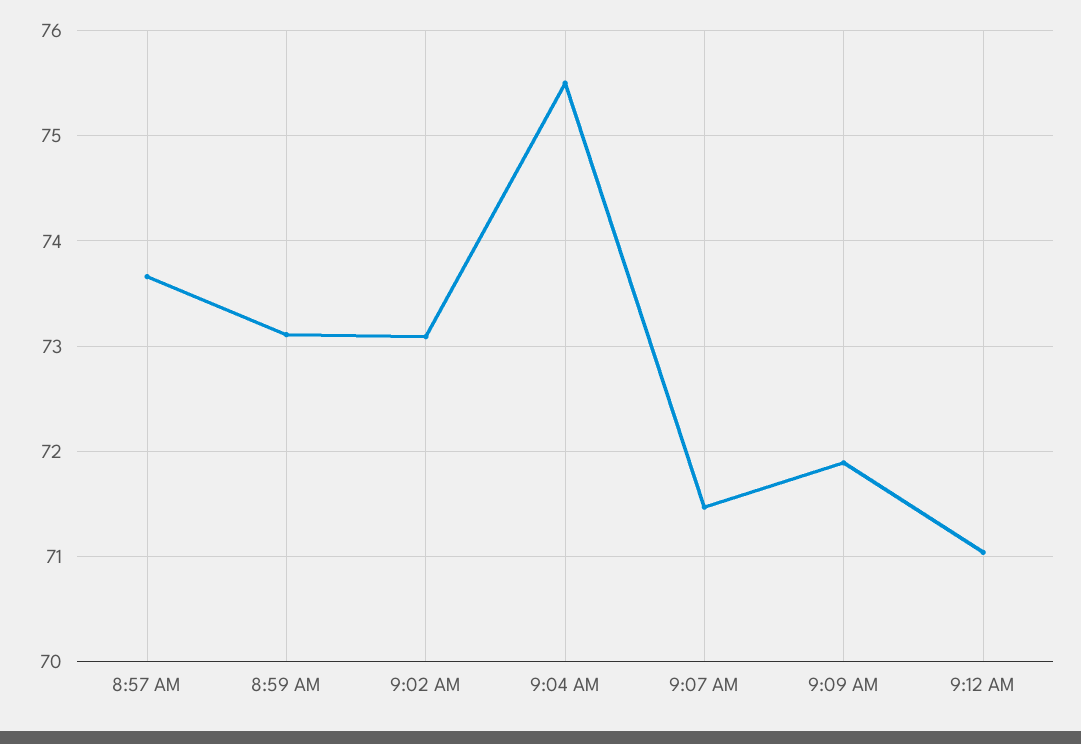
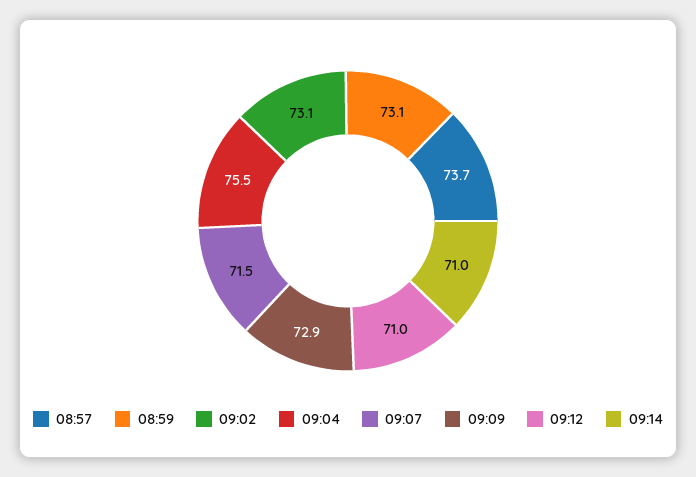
9:09 AM: 71.9 -> 72.9
09:14: none -> 71

